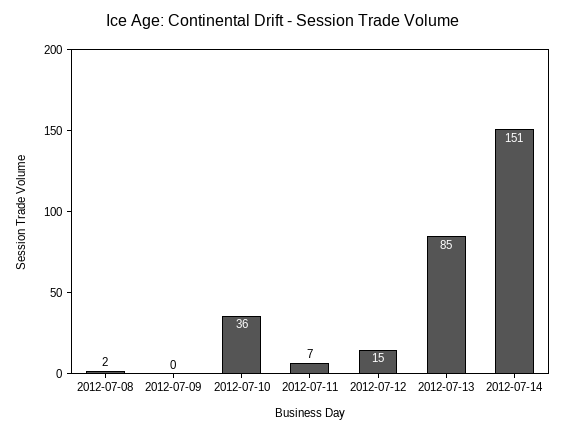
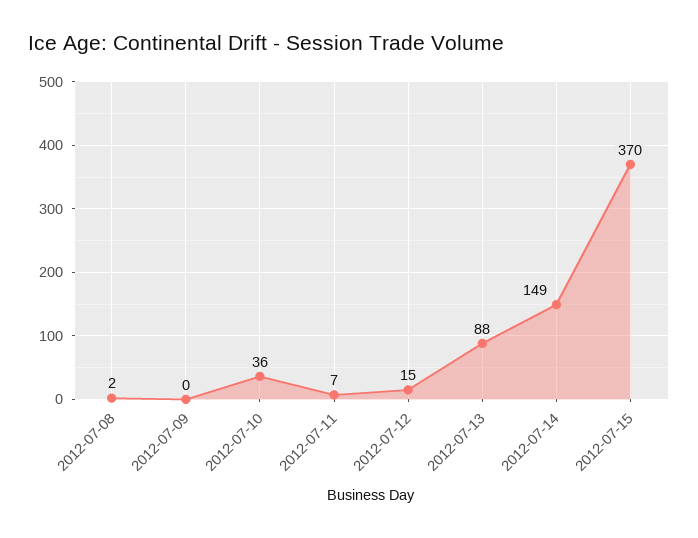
2012-07-13: 85 -> 88
2012-07-14: 151 -> 149
2012-07-15: none -> 370

